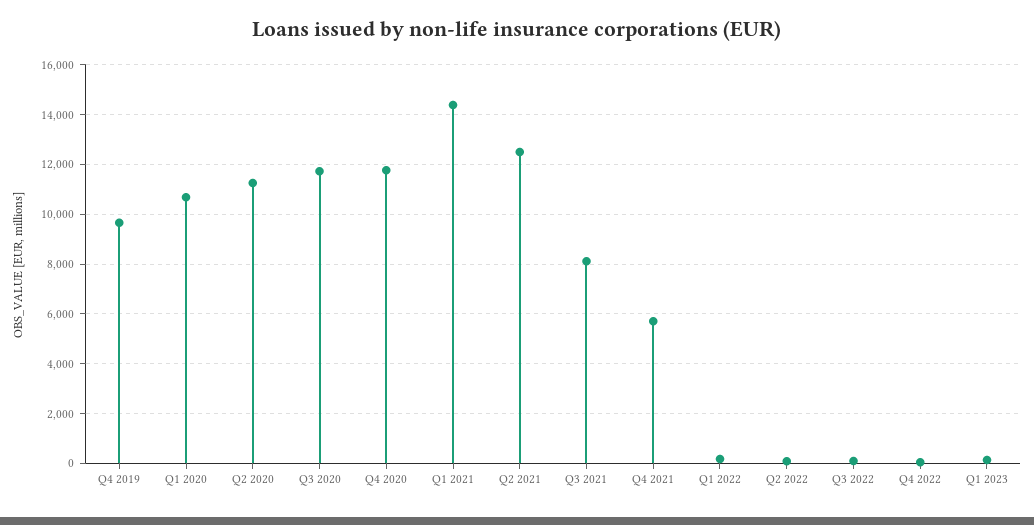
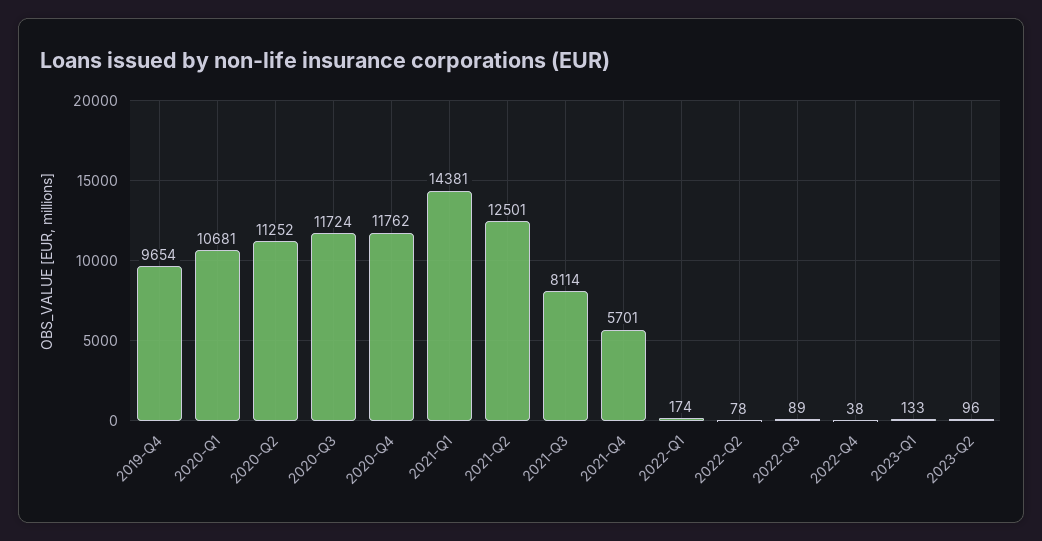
2023-Q2: none -> 96

